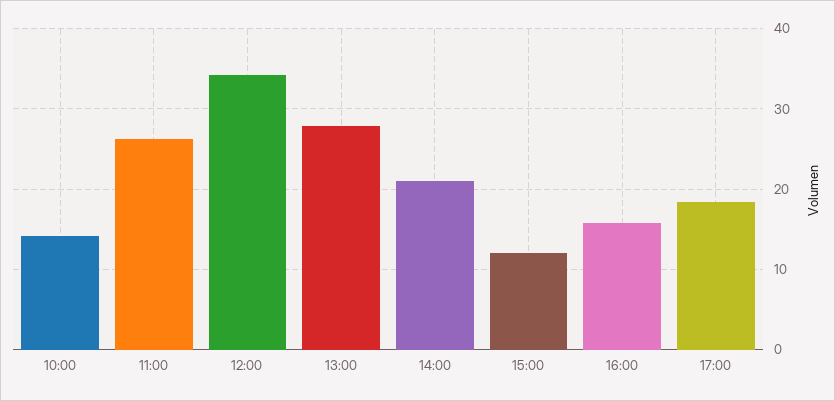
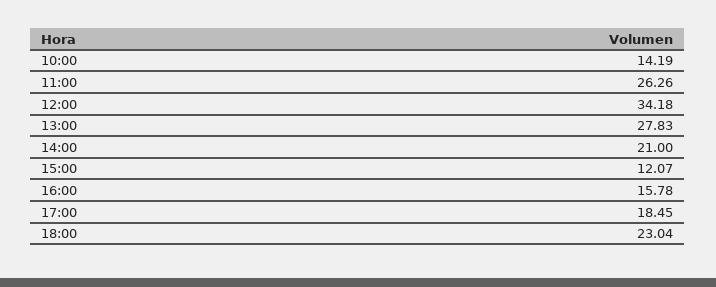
18:00: none -> 23.04

